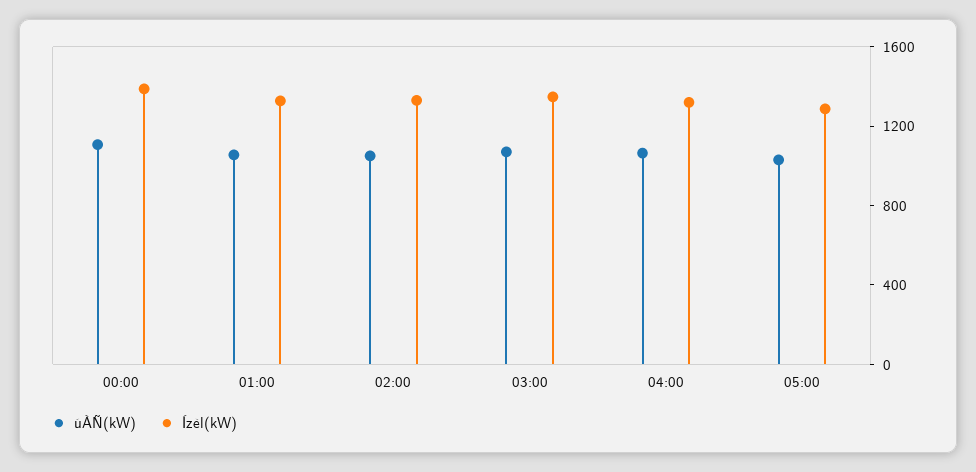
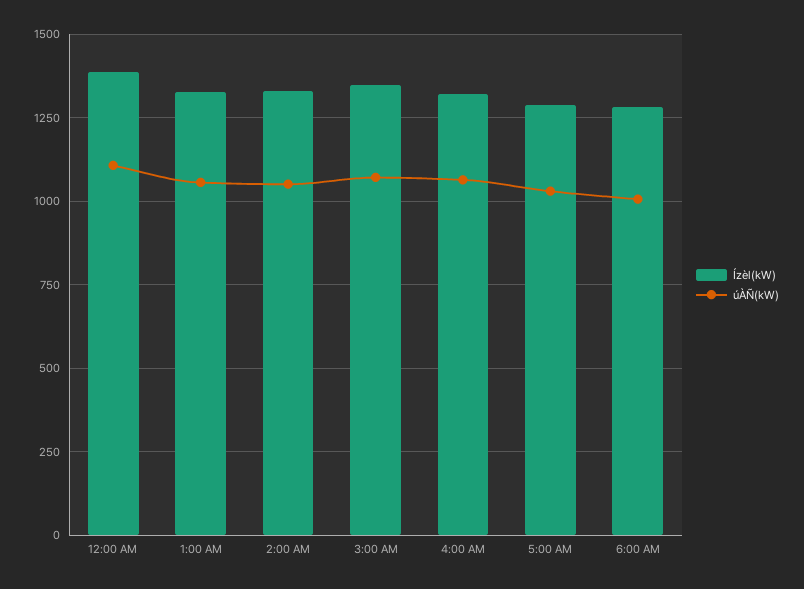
Ízèl(kW), 6:00 AM: none -> 1275
úÀÑ(kW), 6:00 AM: none -> 1000

